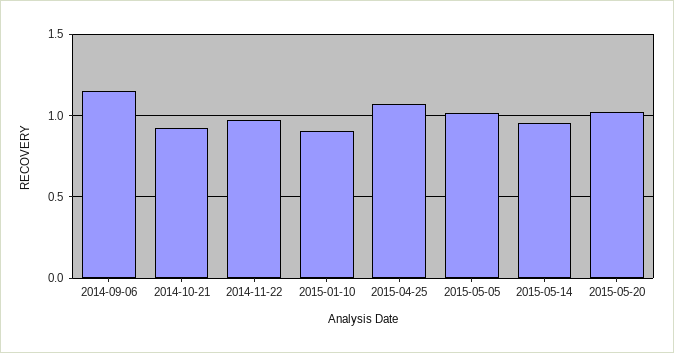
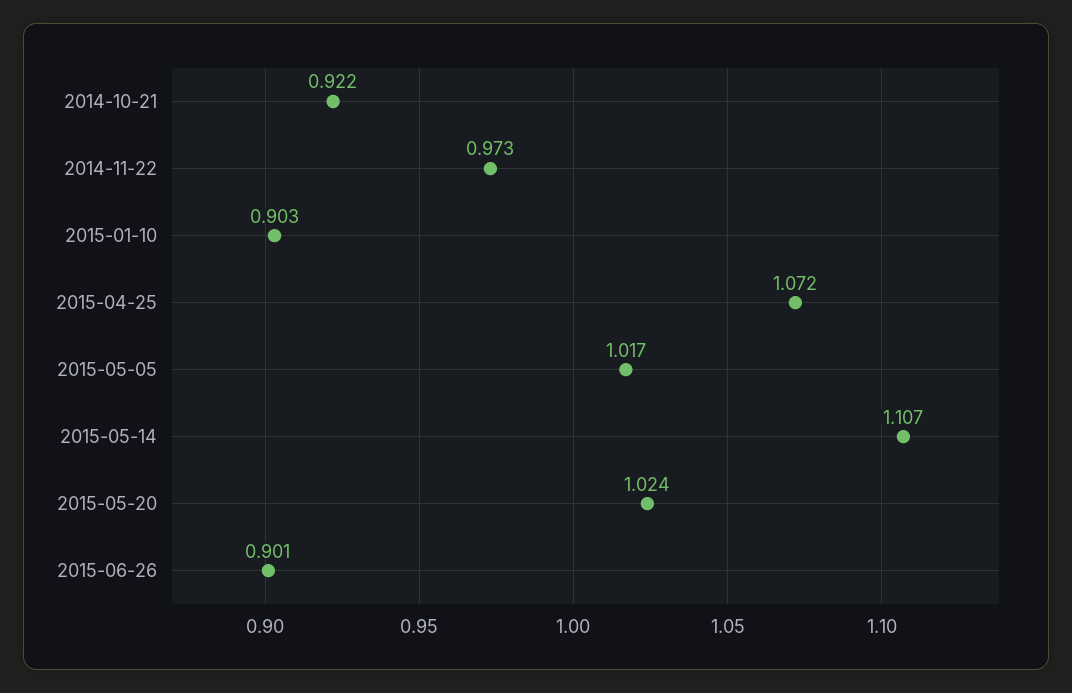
2014-09-06: 1.15 -> none
2015-05-14: 0.95 -> 1.107
2015-06-26: none -> 0.901

